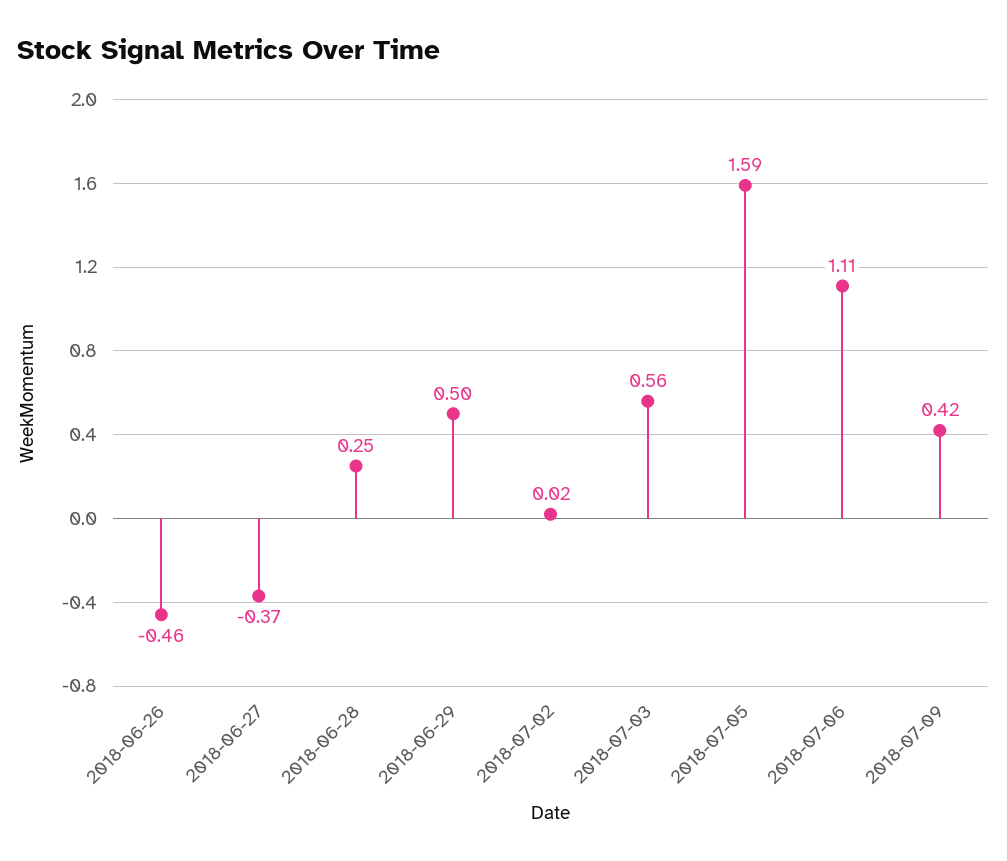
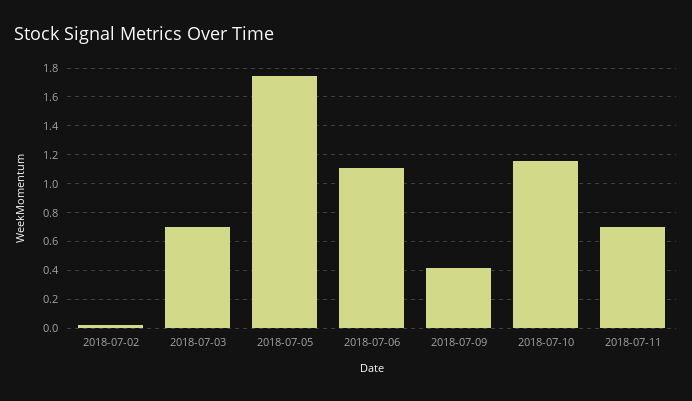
2018-06-26: -0.46 -> none
2018-06-27: -0.37 -> none
2018-06-28: 0.25 -> none
2018-06-29: 0.5 -> none
2018-07-03: 0.56 -> 0.7
2018-07-05: 1.59 -> 1.75
2018-07-10: none -> 1.15
2018-07-11: none -> 0.7

